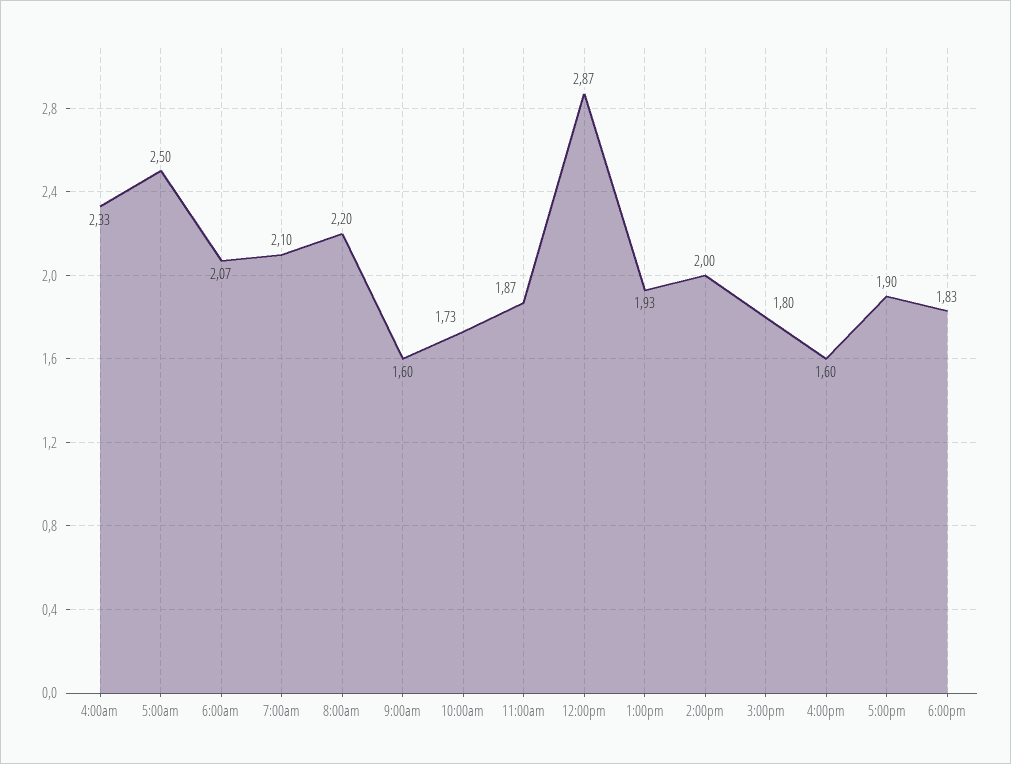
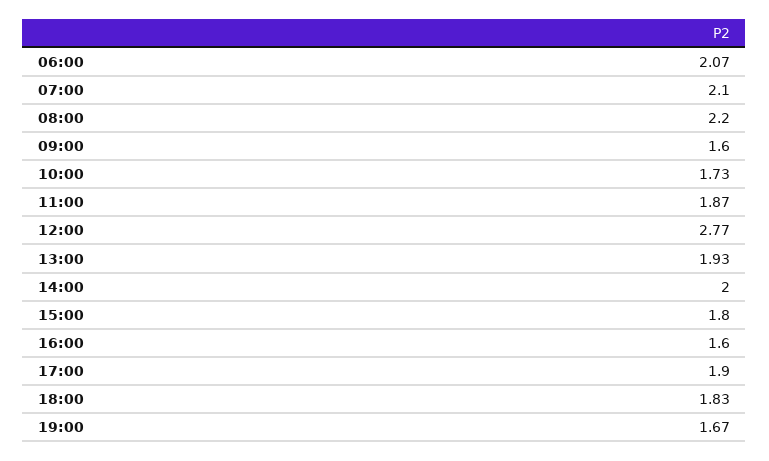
4:00am: 2.33 -> none
5:00am: 2.5 -> none
12:00pm: 2.87 -> 2.77
19:00: none -> 1.67

